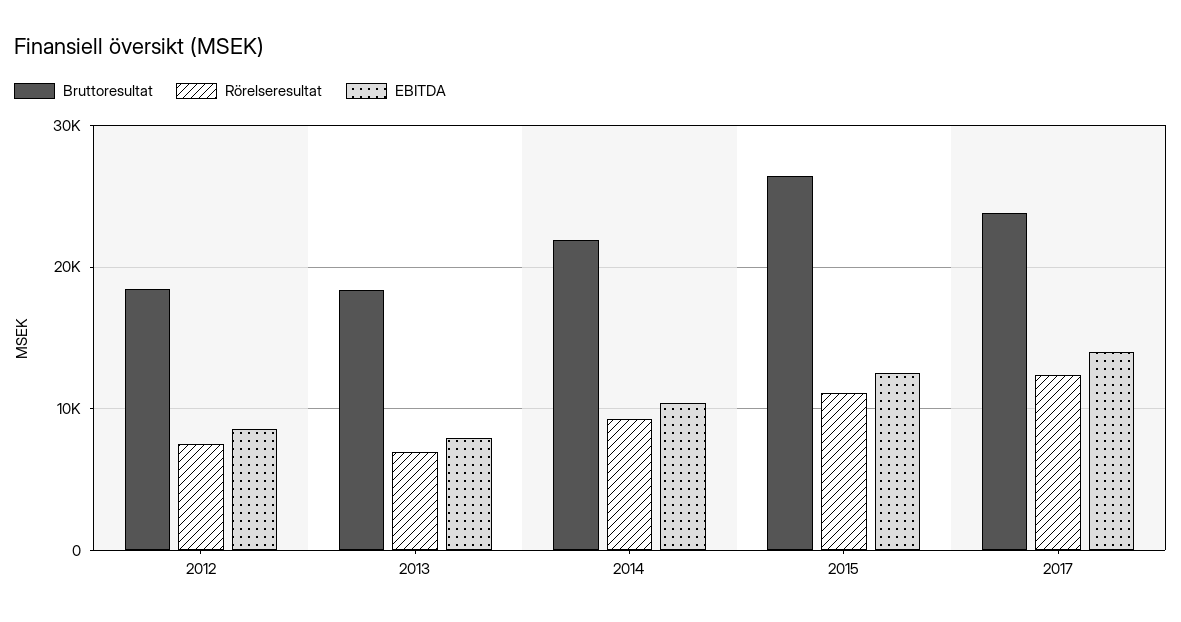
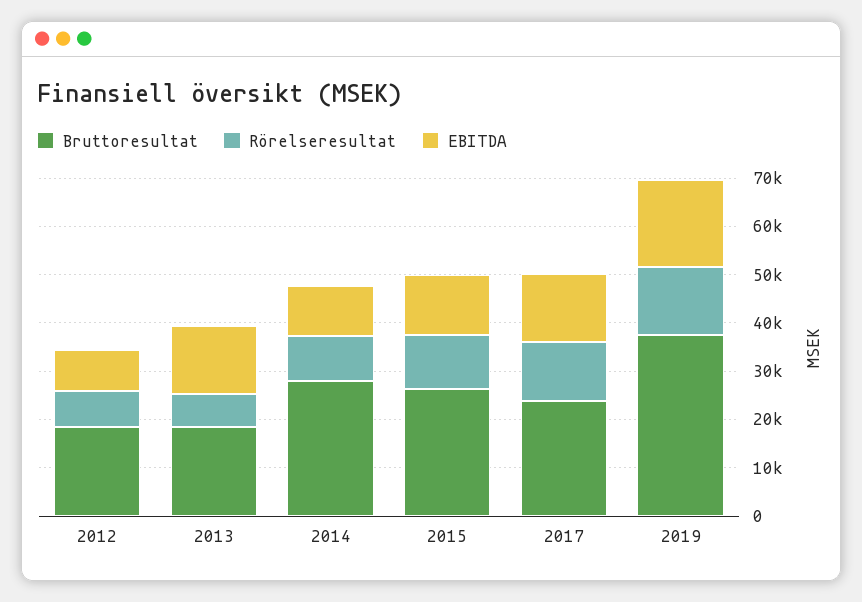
EBITDA, 2013: 8000 -> 14000
Bruttoresultat, 2014: 22000 -> 28000
Bruttoresultat, 2019: none -> 38000
Rörelseresultat, 2019: none -> 14000
EBITDA, 2019: none -> 18000

